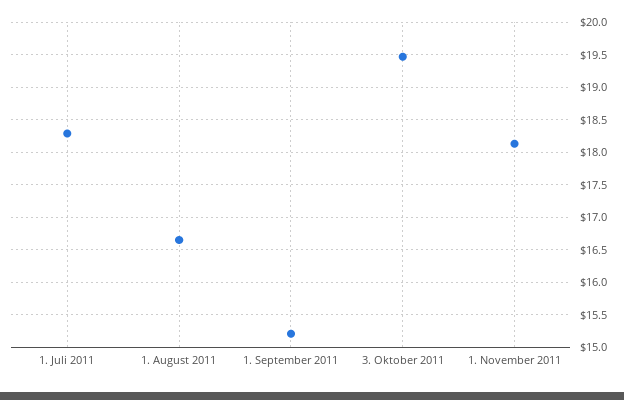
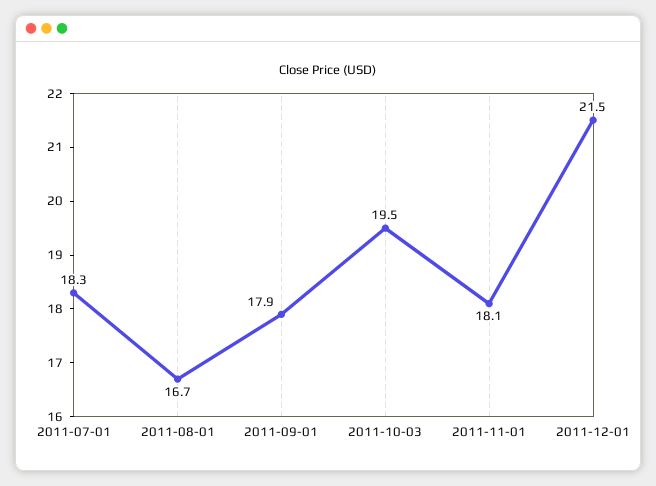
1. September 2011: 15.2 -> 17.9
2011-12-01: none -> 21.5

